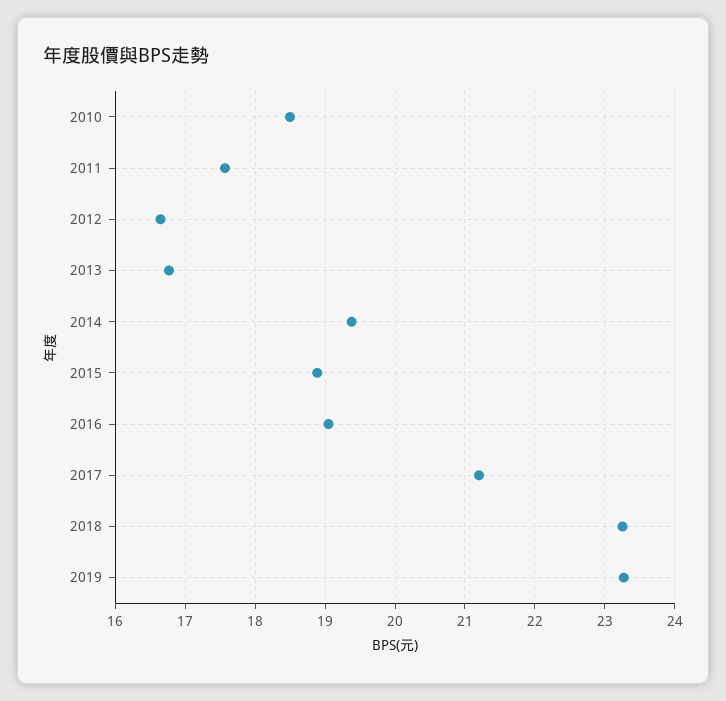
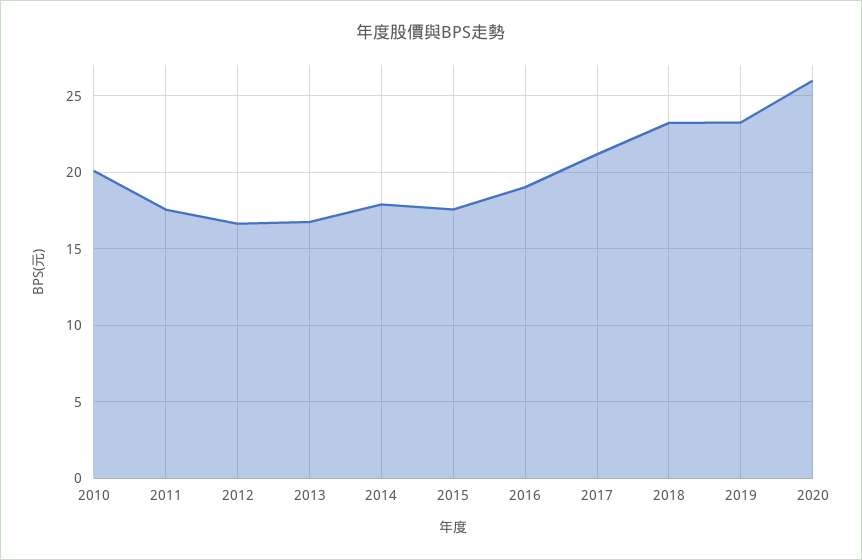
2010: 18.5 -> 20
2014: 19.4 -> 18
2015: 18.9 -> 17.5
2020: none -> 26

